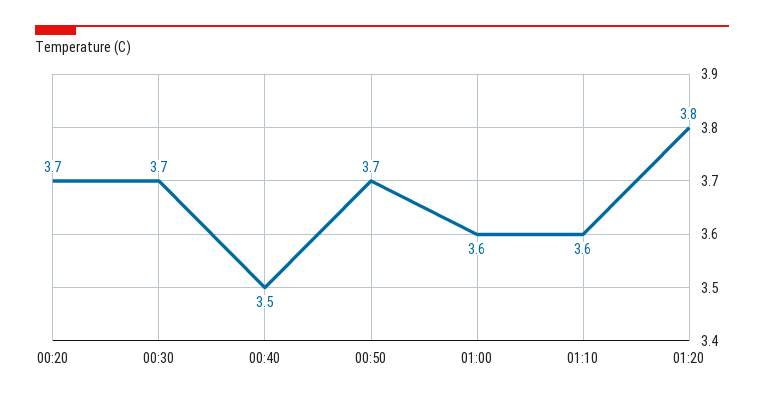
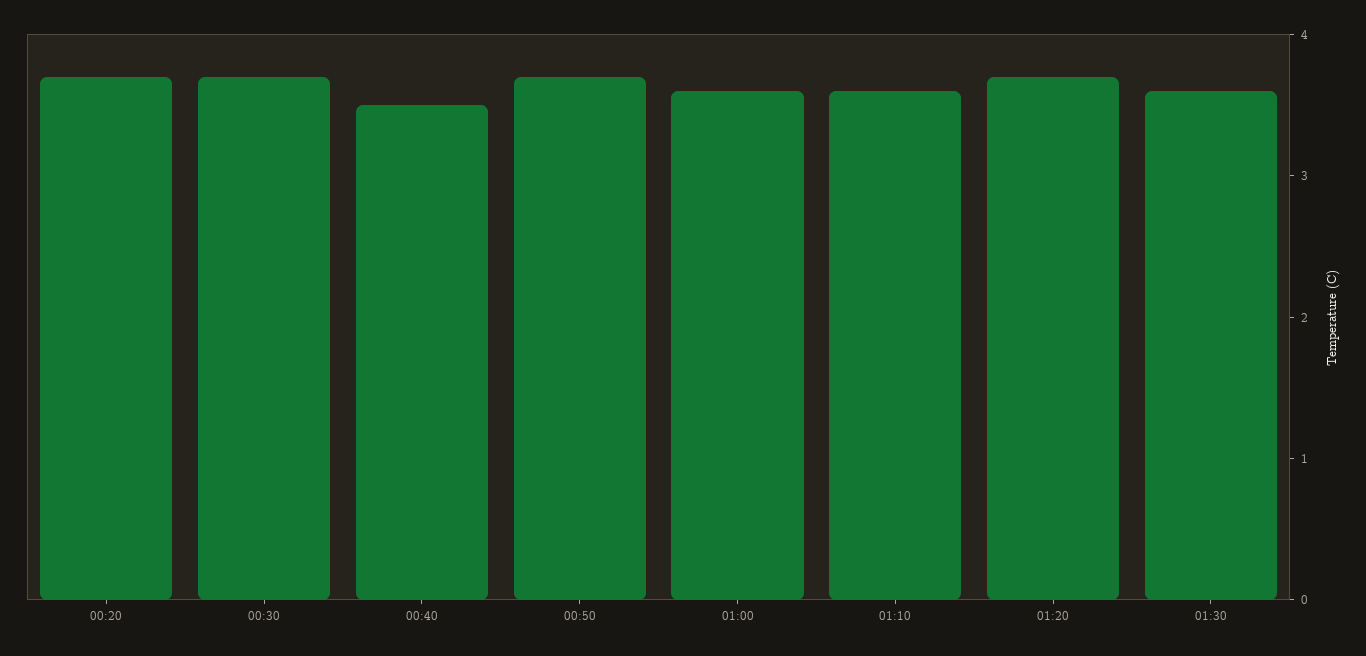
01:20: 3.8 -> 3.7
01:30: none -> 3.6

